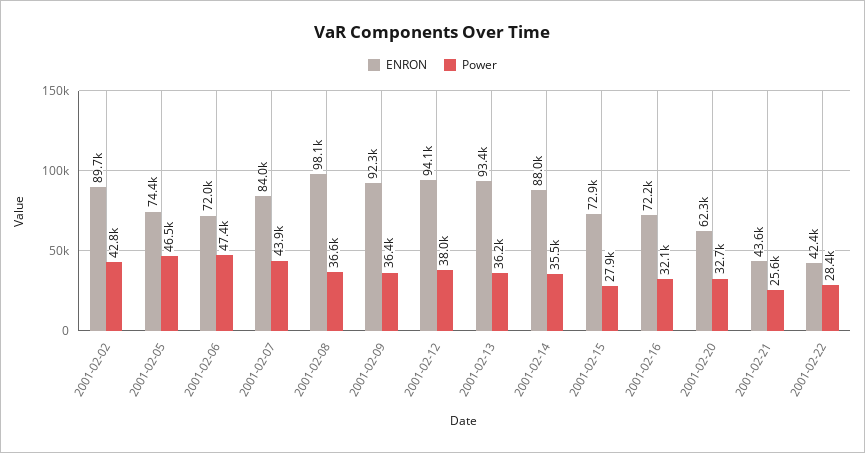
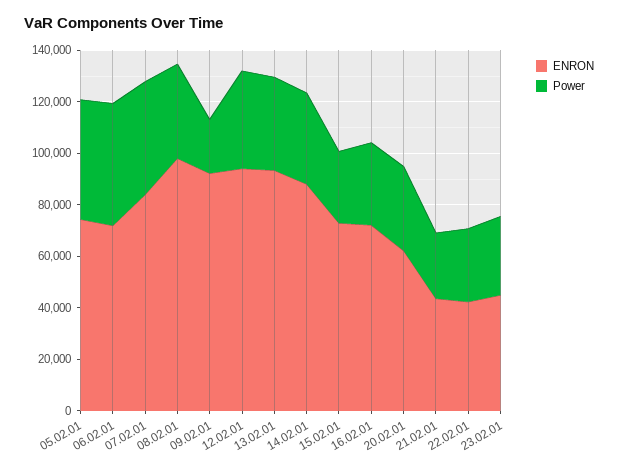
ENRON, 2001-02-02: 89700 -> none
Power, 2001-02-02: 42800 -> none
Power, 2001-02-09: 36400 -> 20000
ENRON, 23.02.01: none -> 45000
Power, 23.02.01: none -> 30000

